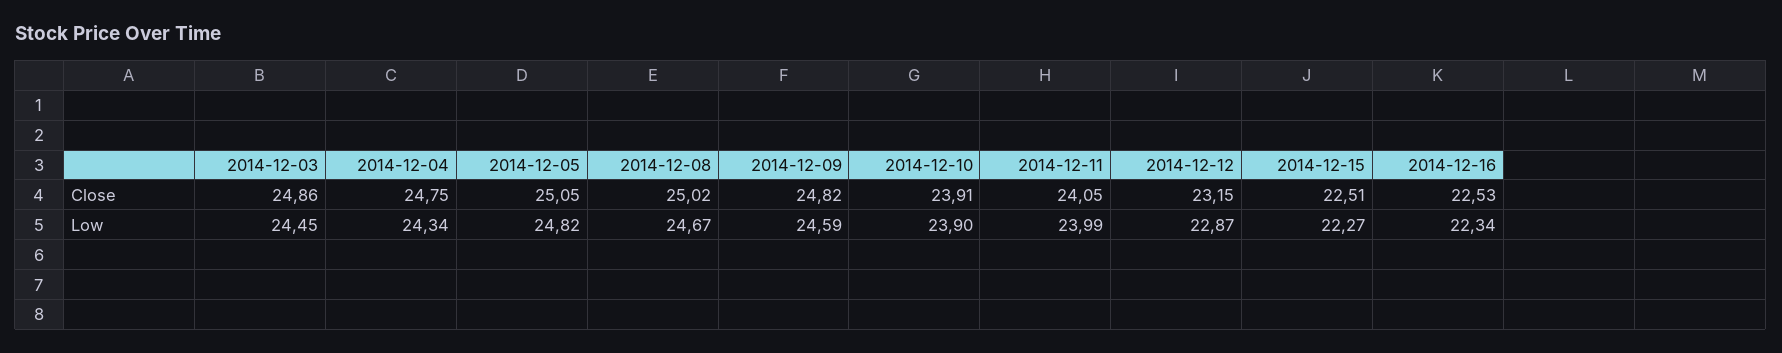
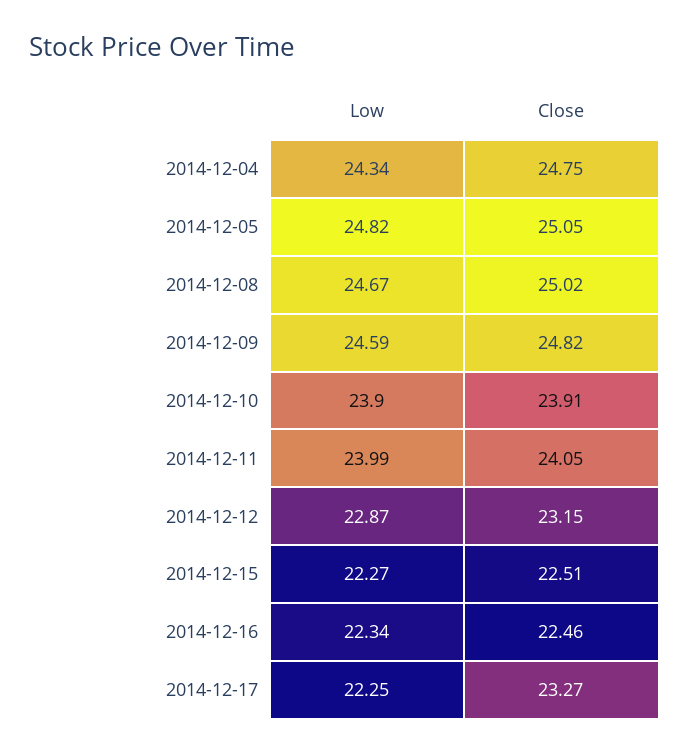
2014-12-03, Close: 24.86 -> none
2014-12-16, Close: 22.53 -> 22.46
2014-12-03, Low: 24.45 -> none
2014-12-17, Low: none -> 22.25
2014-12-17, Close: none -> 23.27

